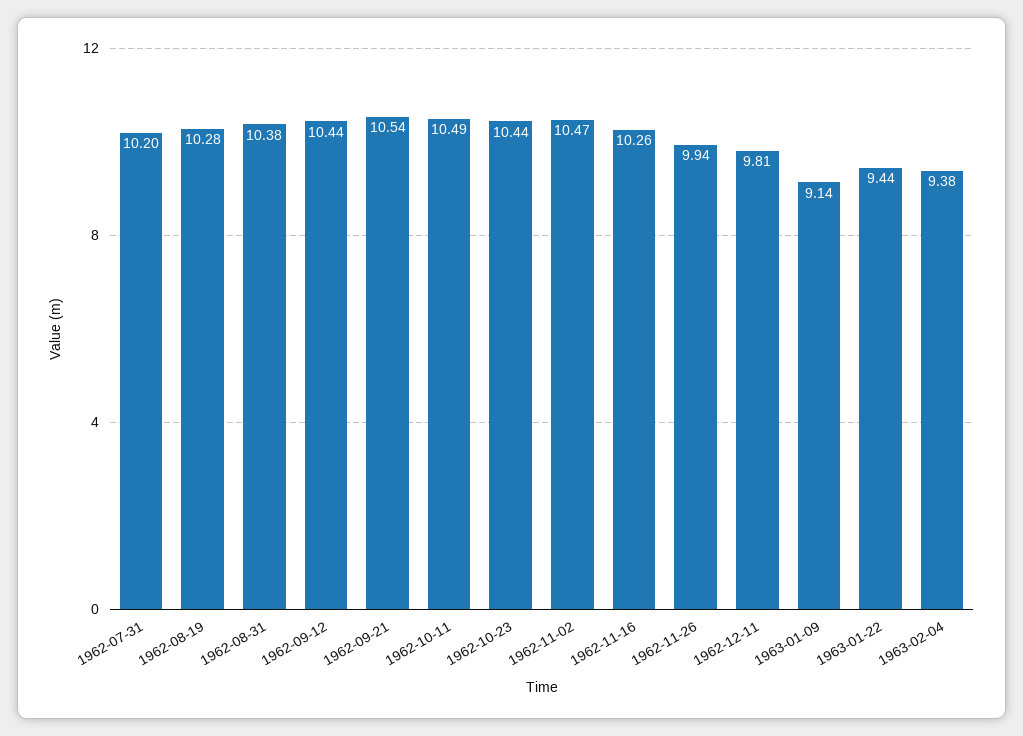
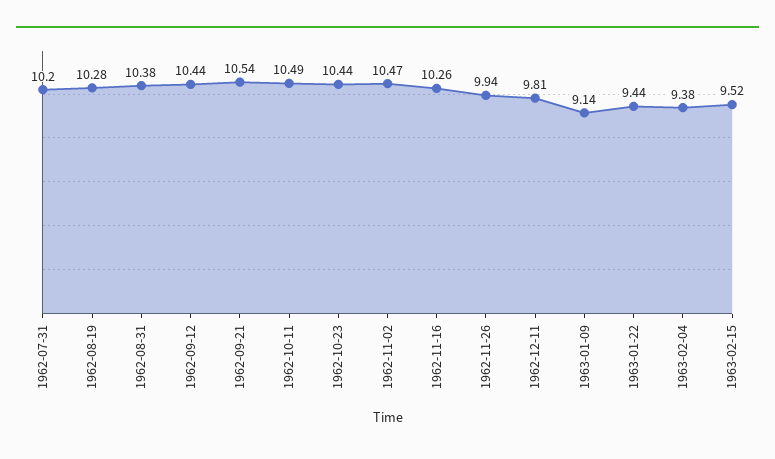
1963-02-15: none -> 9.52

